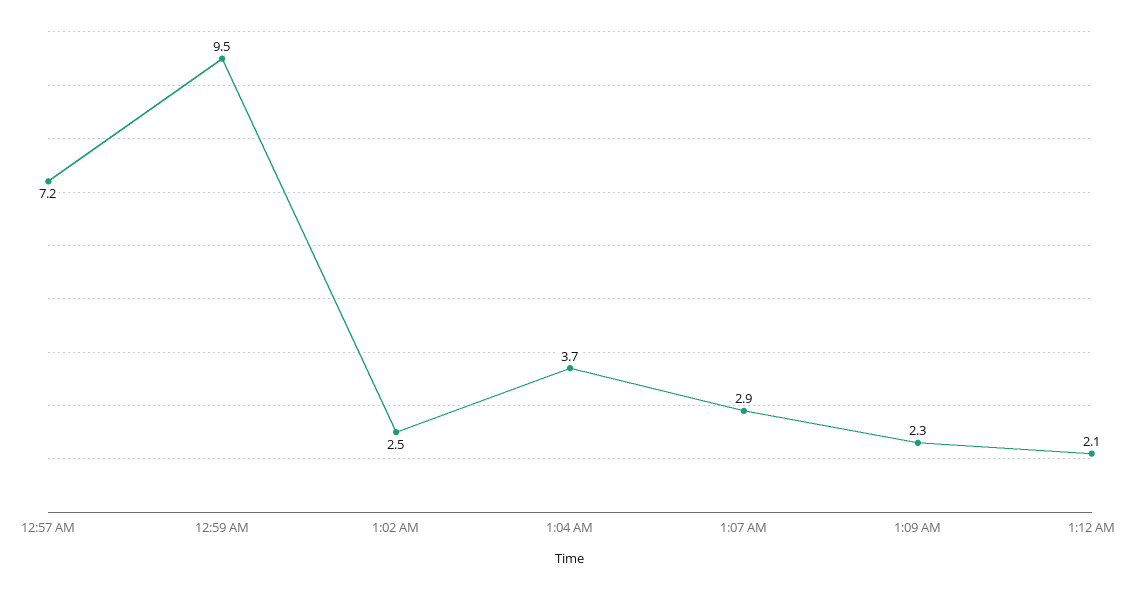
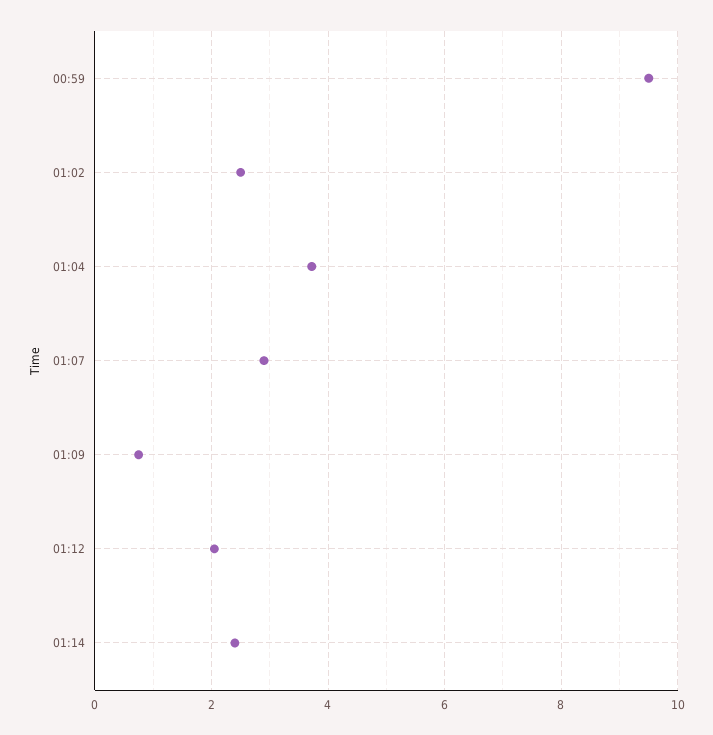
12:57 AM: 7.2 -> none
1:09 AM: 2.3 -> 0.8
01:14: none -> 2.4

